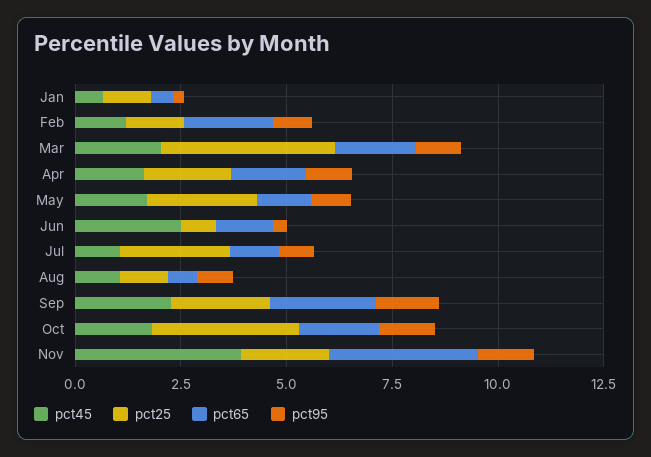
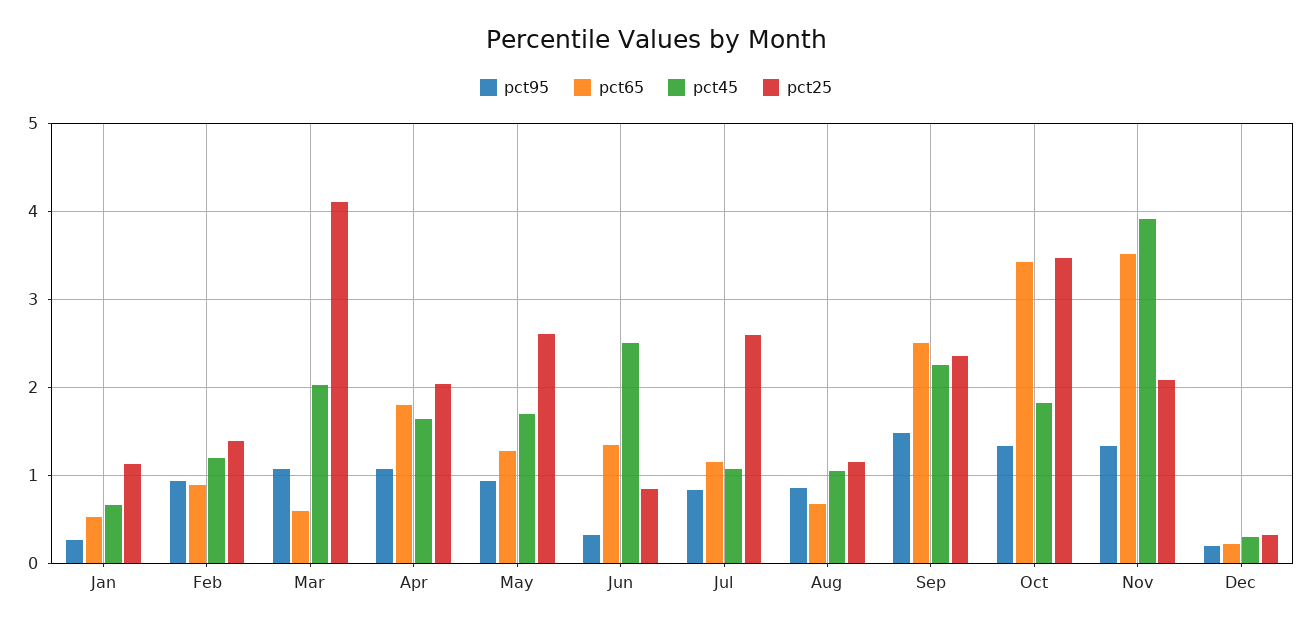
pct65, Feb: 2 -> 0.9
pct65, Mar: 2 -> 0.6
pct65, Oct: 2 -> 3.4
pct95, Dec: none -> 0.2
pct65, Dec: none -> 0.2
pct45, Dec: none -> 0.3
pct25, Dec: none -> 0.3

